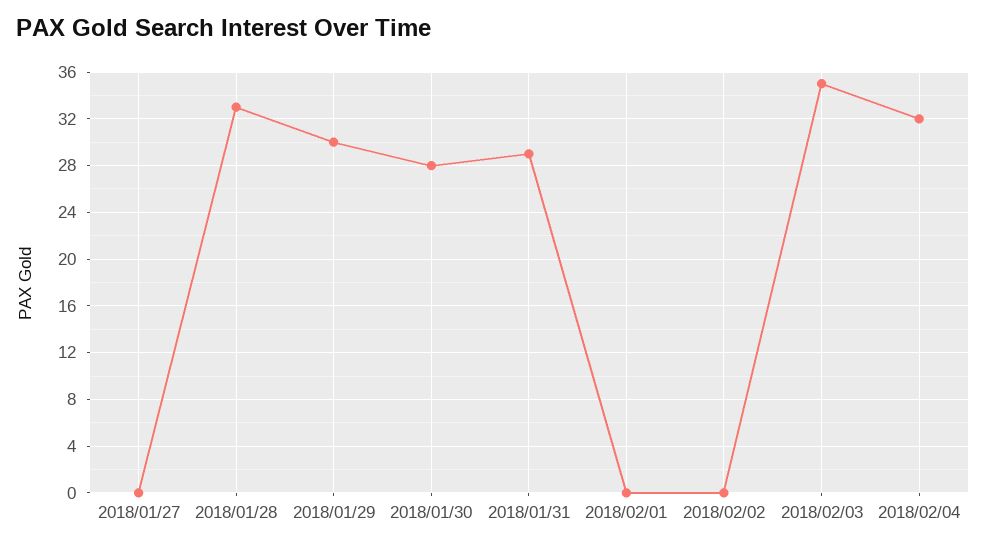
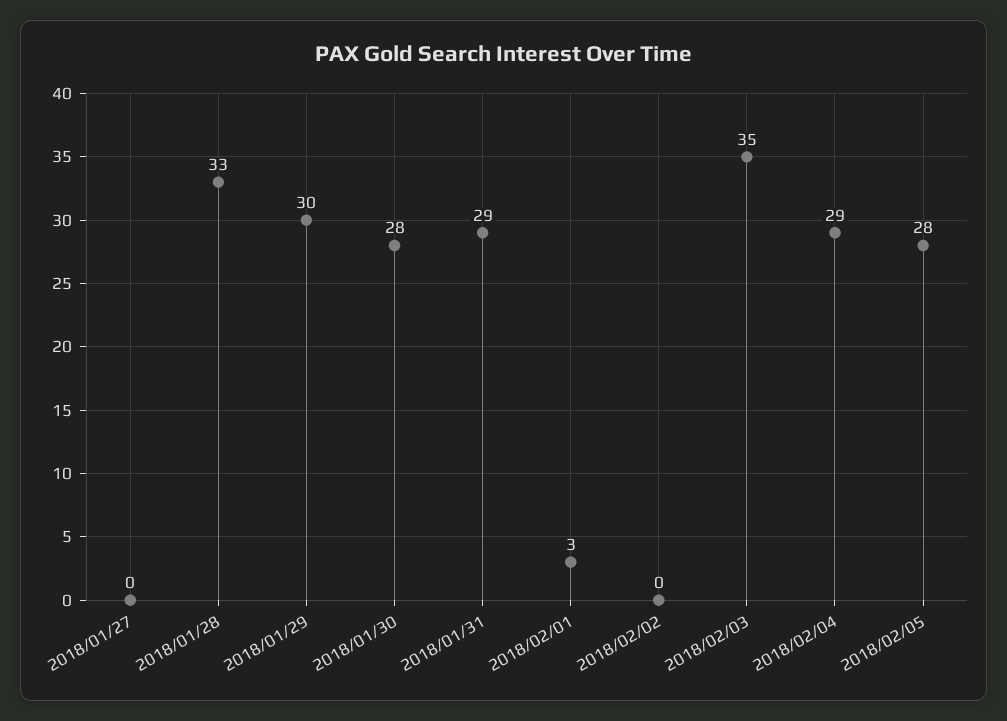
2018/02/01: 0 -> 3
2018/02/04: 32 -> 29
2018/02/05: none -> 28

